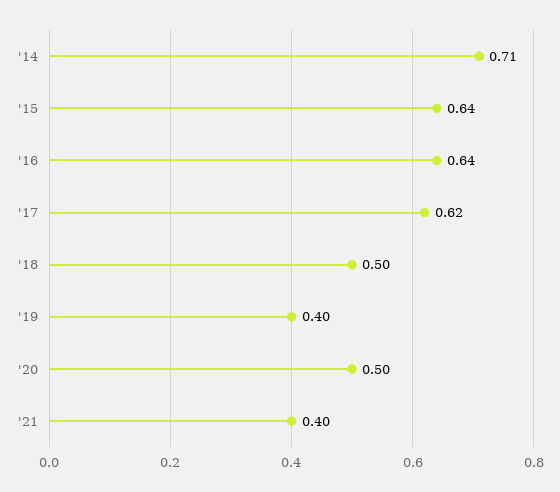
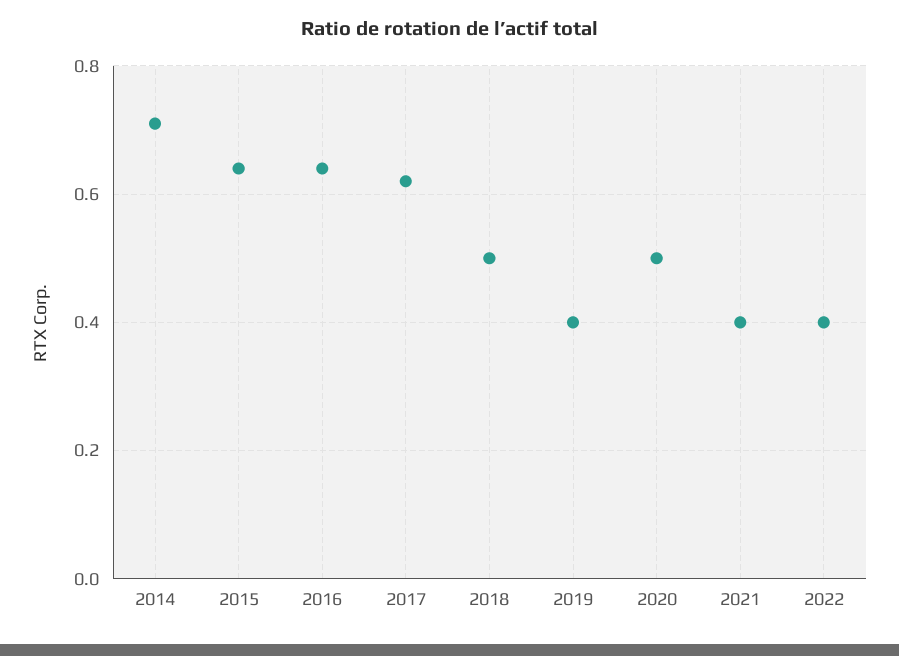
2022: none -> 0.4

